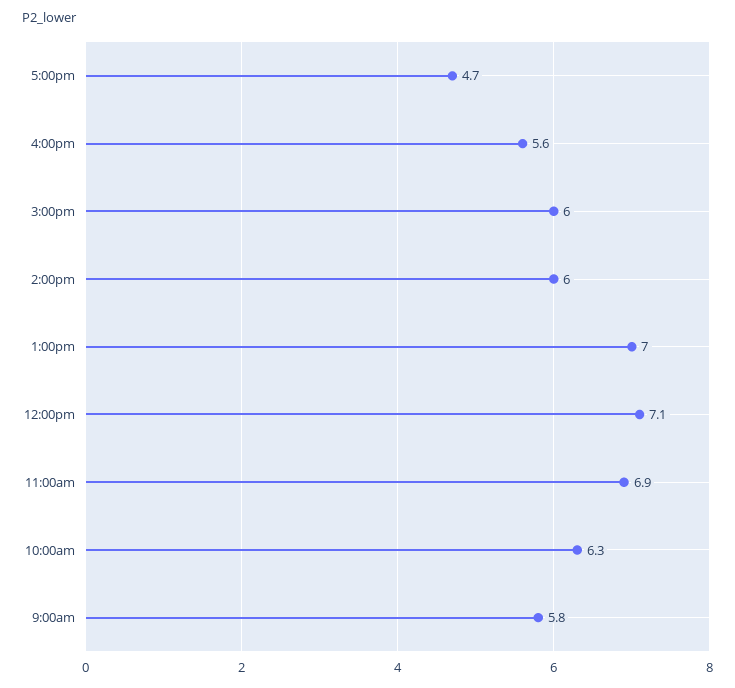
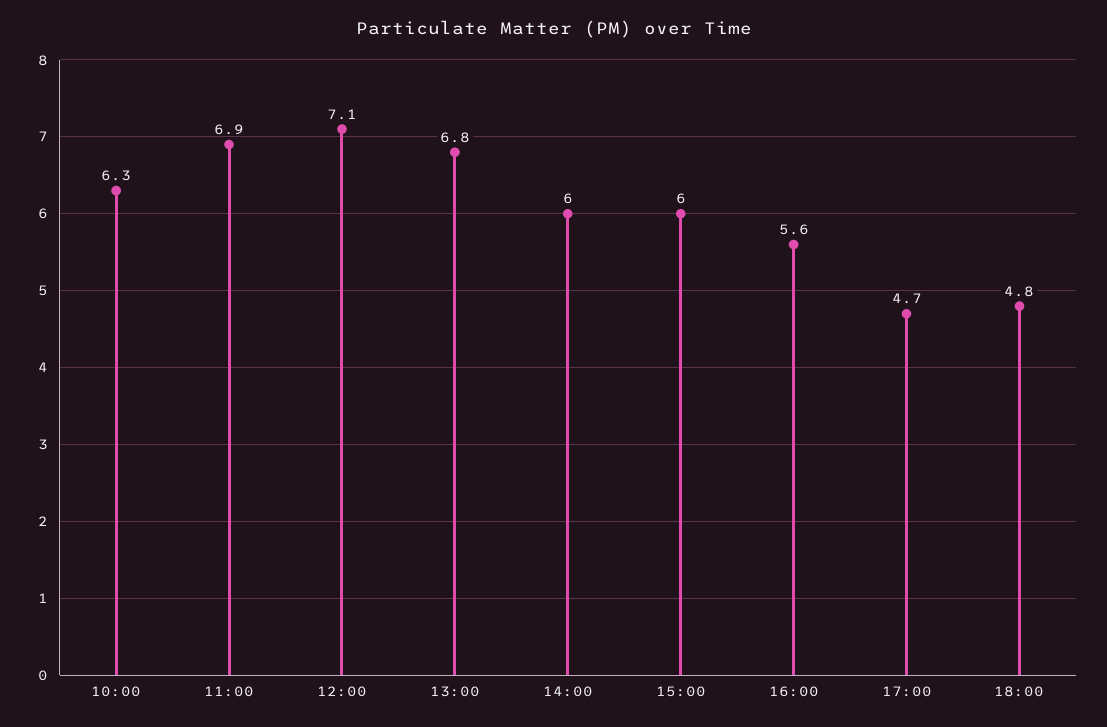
1:00pm: 7 -> 6.8
9:00am: 5.8 -> none
18:00: none -> 4.8

